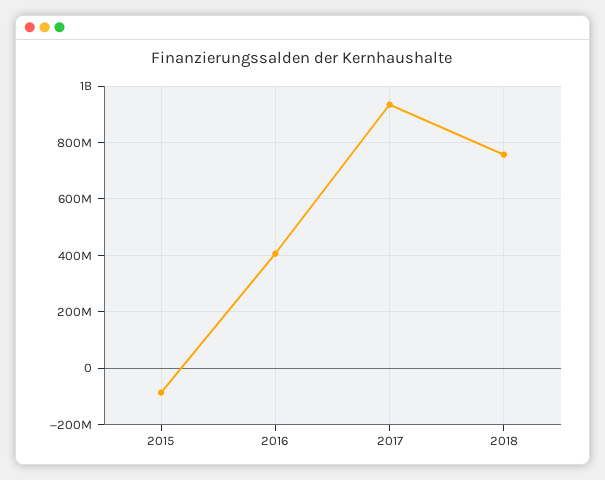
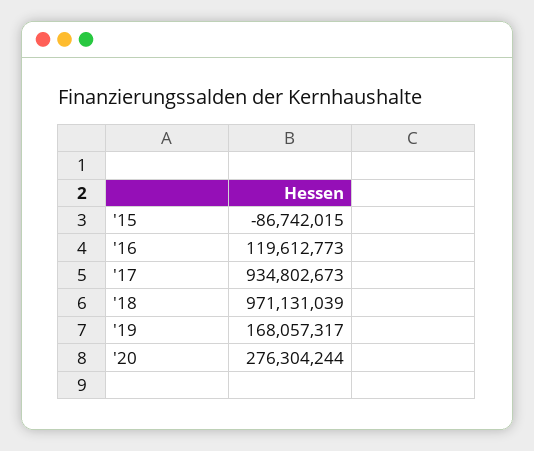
2016: 400000000 -> 119612773
2018: 750000000 -> 971131039
'19: none -> 168057317
'20: none -> 276304244

